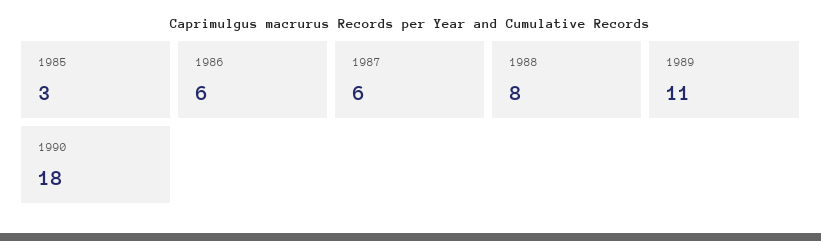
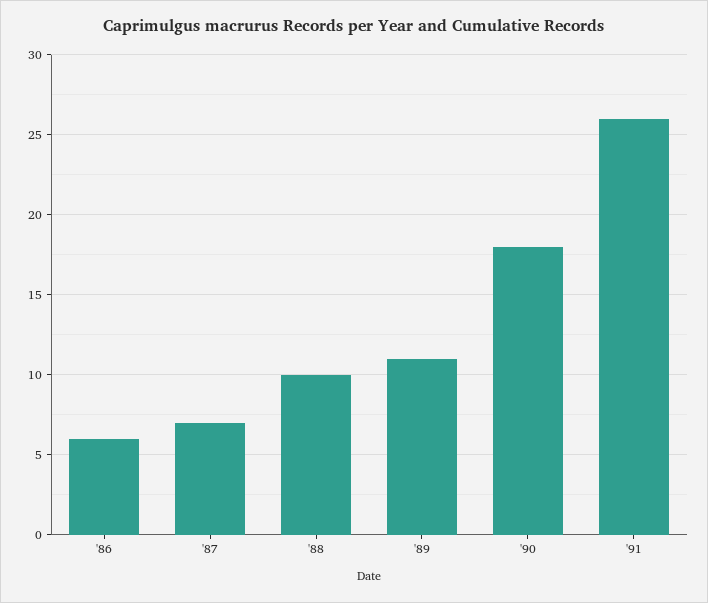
1985: 3 -> none
1987: 6 -> 7
1988: 8 -> 10
'91: none -> 26

